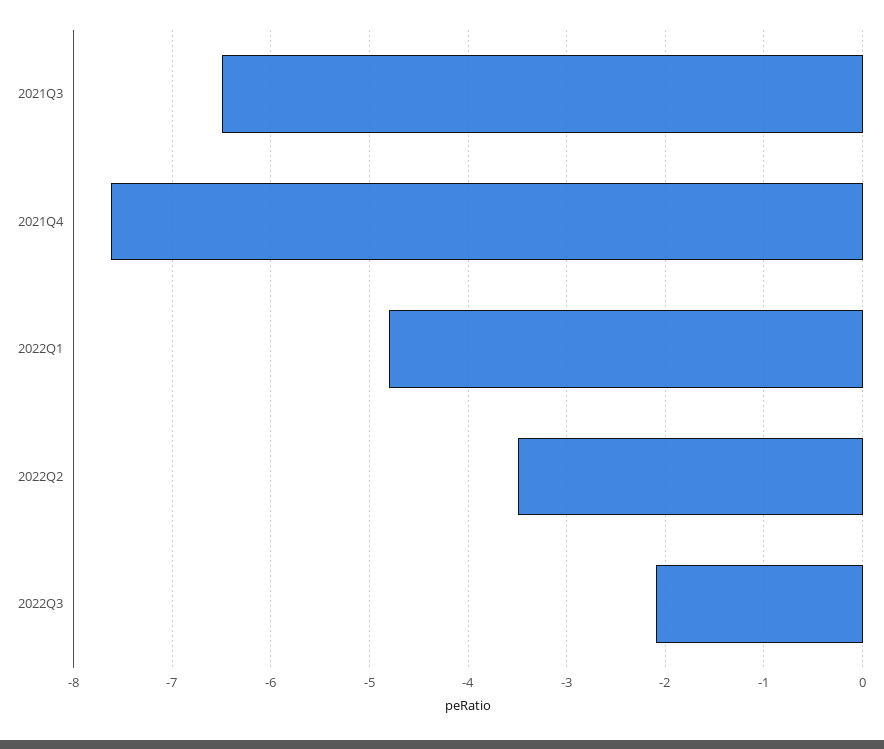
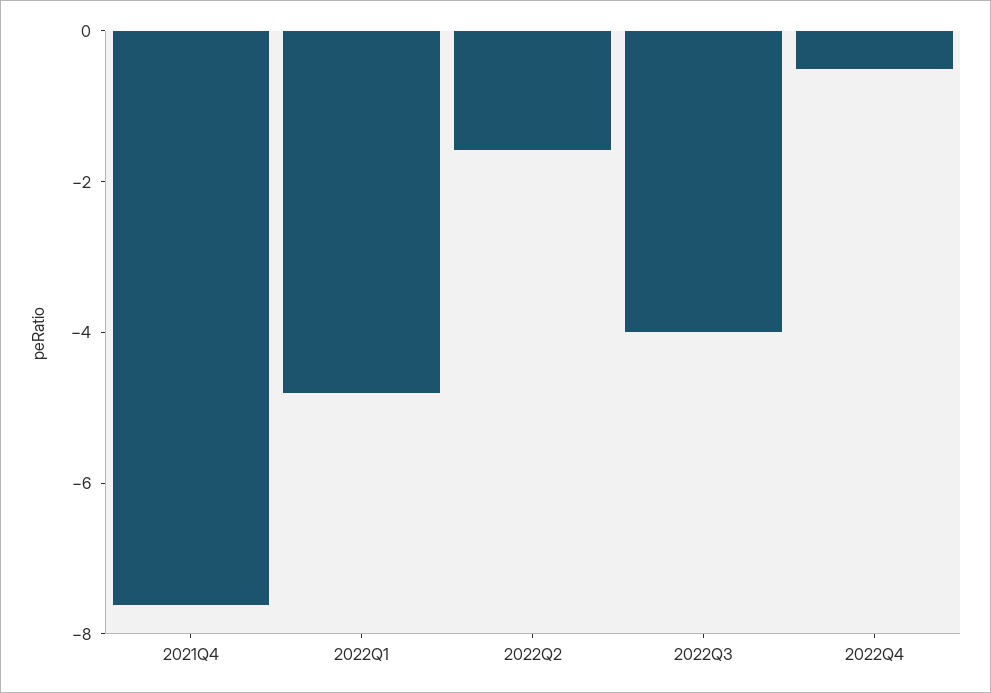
2021Q3: -6.5 -> none
2022Q2: -3.5 -> -1.5
2022Q3: -2.1 -> -4
2022Q4: none -> -0.5

